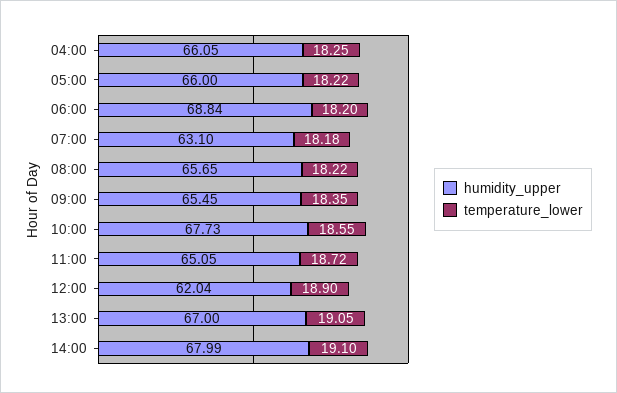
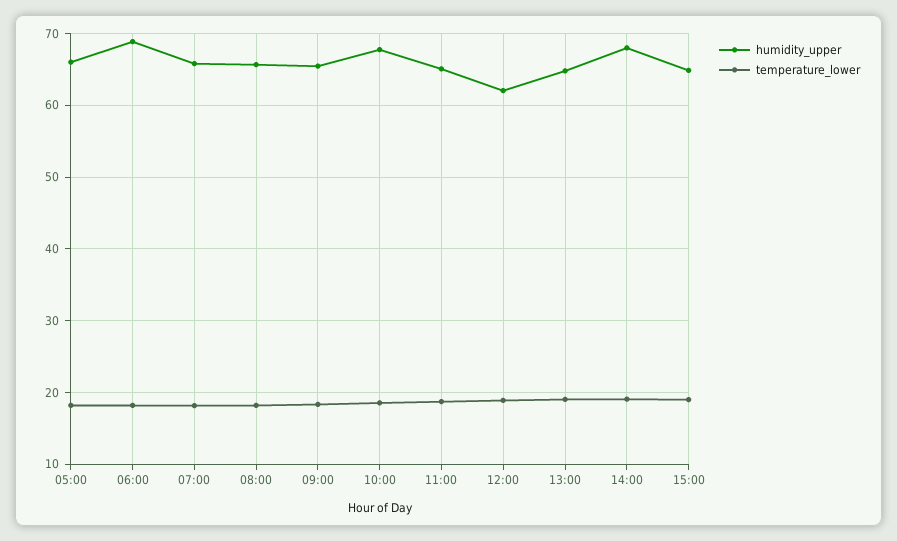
humidity_upper, 04:00: 66.05 -> none
temperature_lower, 04:00: 18.25 -> none
humidity_upper, 07:00: 63.1 -> 66
humidity_upper, 13:00: 67 -> 65
humidity_upper, 15:00: none -> 65
temperature_lower, 15:00: none -> 19

